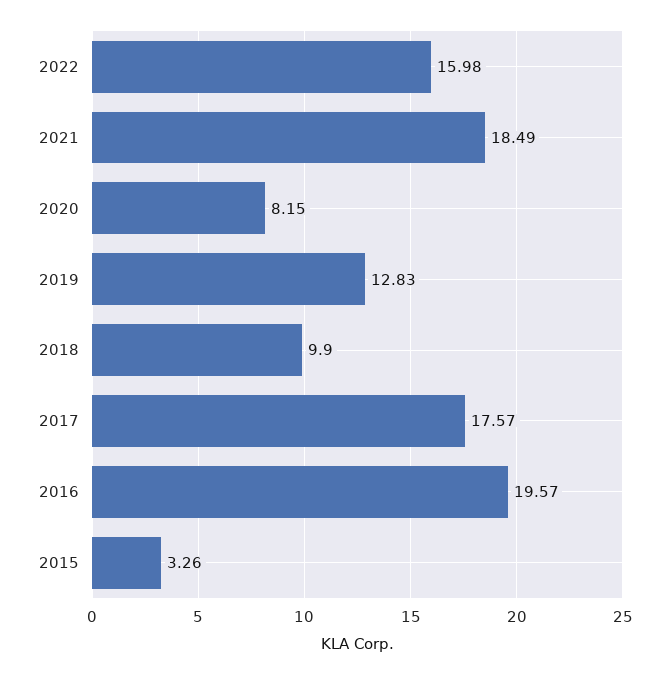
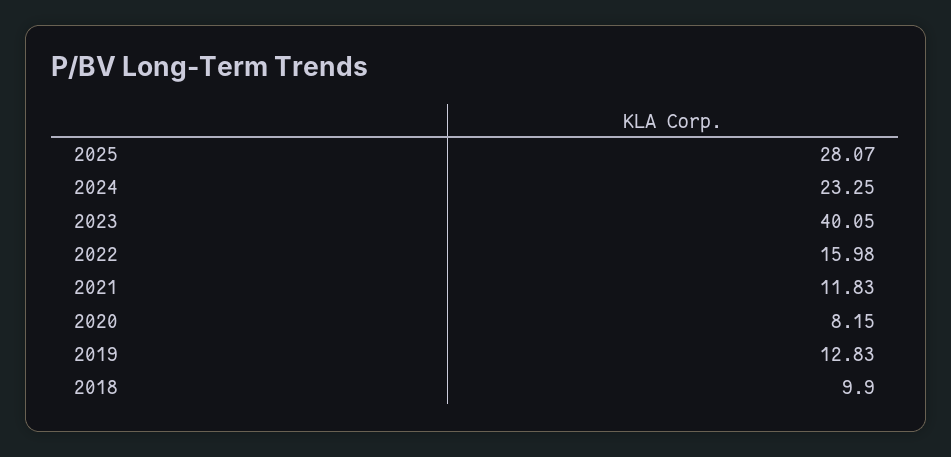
2021: 18.49 -> 11.83
2017: 17.57 -> none
2016: 19.57 -> none
2015: 3.26 -> none
2025: none -> 28.07
2024: none -> 23.25
2023: none -> 40.05

